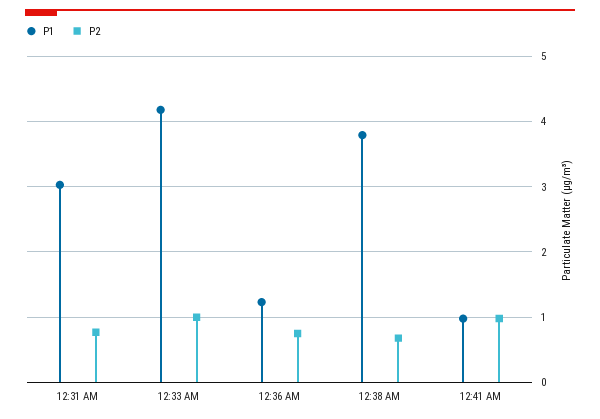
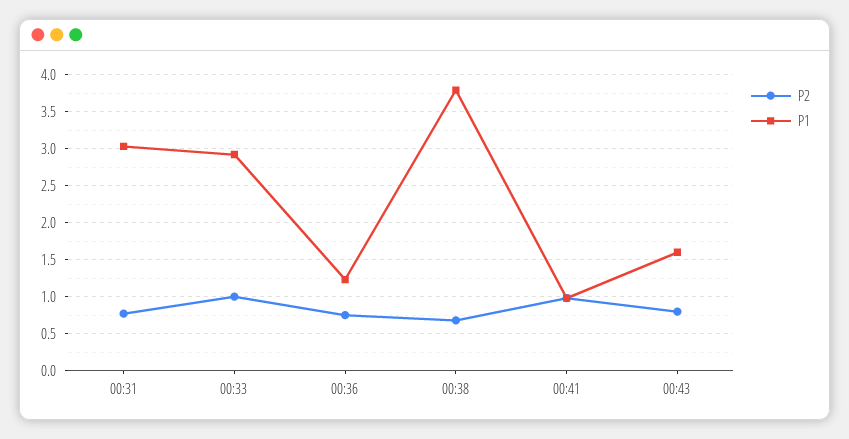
P1, 12:33 AM: 4.2 -> 2.9
P2, 00:43: none -> 0.8
P1, 00:43: none -> 1.6

